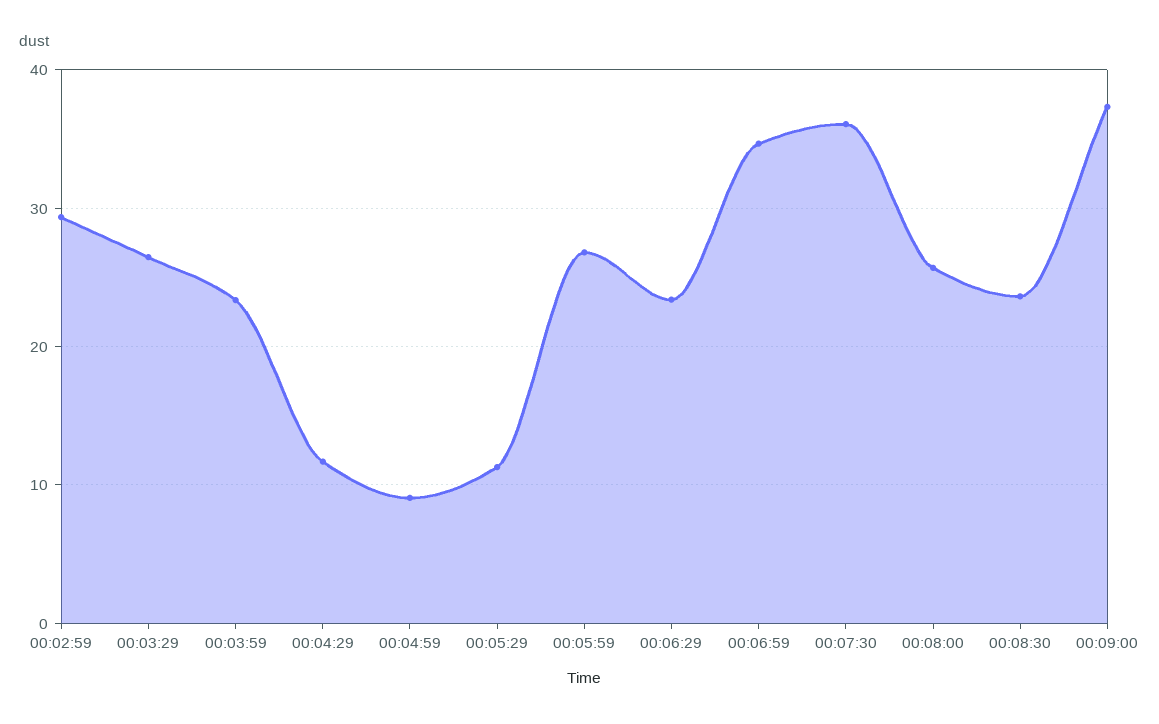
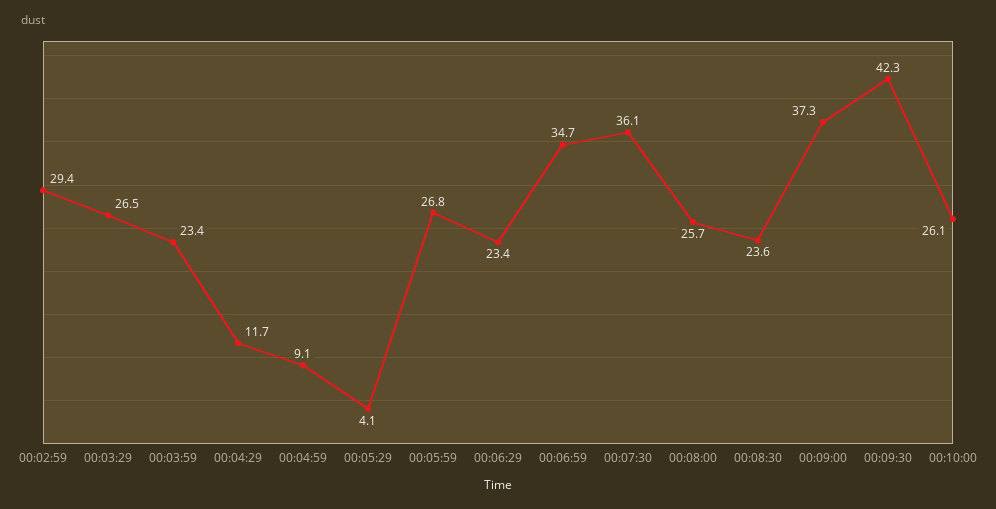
00:05:29: 11 -> 4.1
00:09:30: none -> 42.3
00:10:00: none -> 26.1

